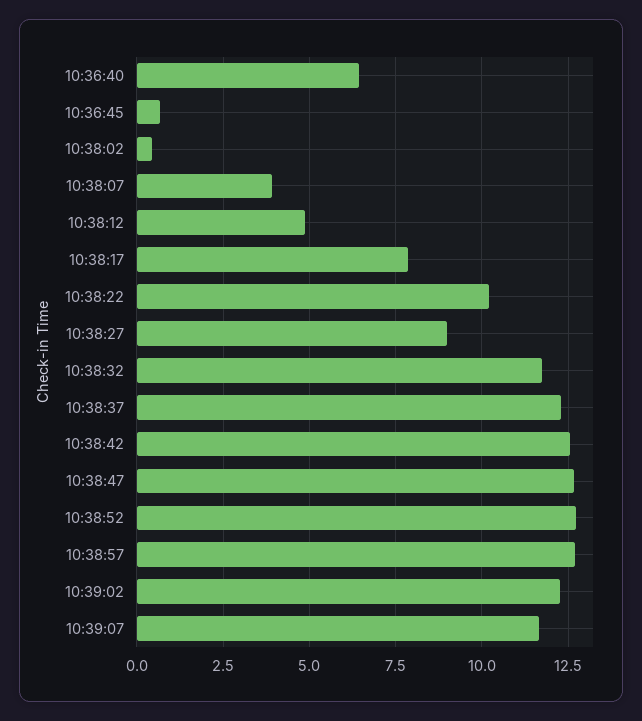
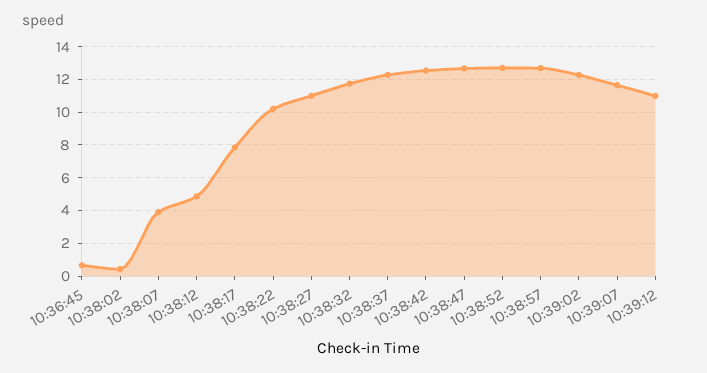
10:36:40: 6.5 -> none
10:38:27: 9 -> 11
10:39:12: none -> 11

